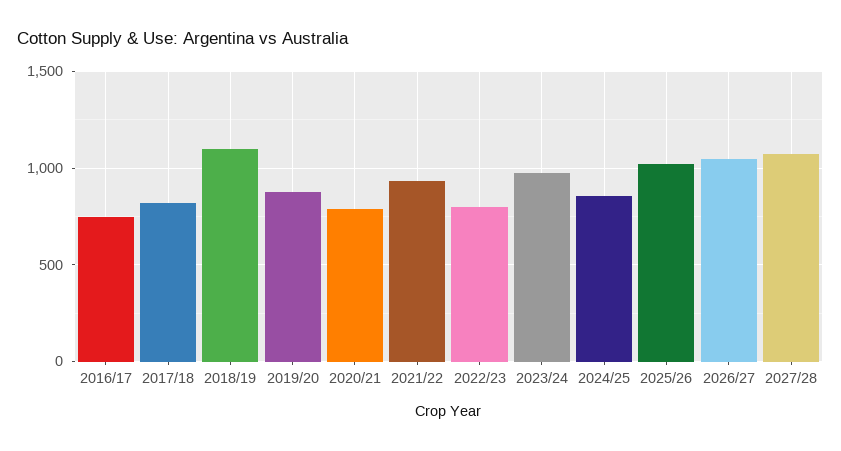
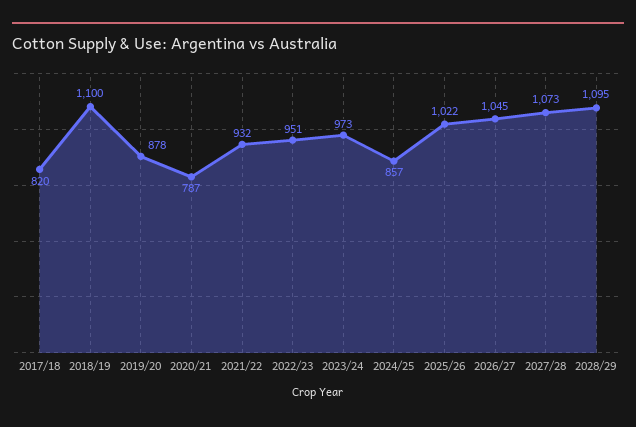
2016/17: 750 -> none
2022/23: 800 -> 951
2028/29: none -> 1095

